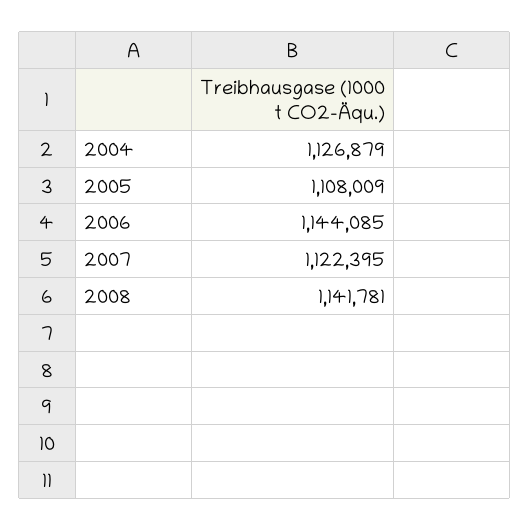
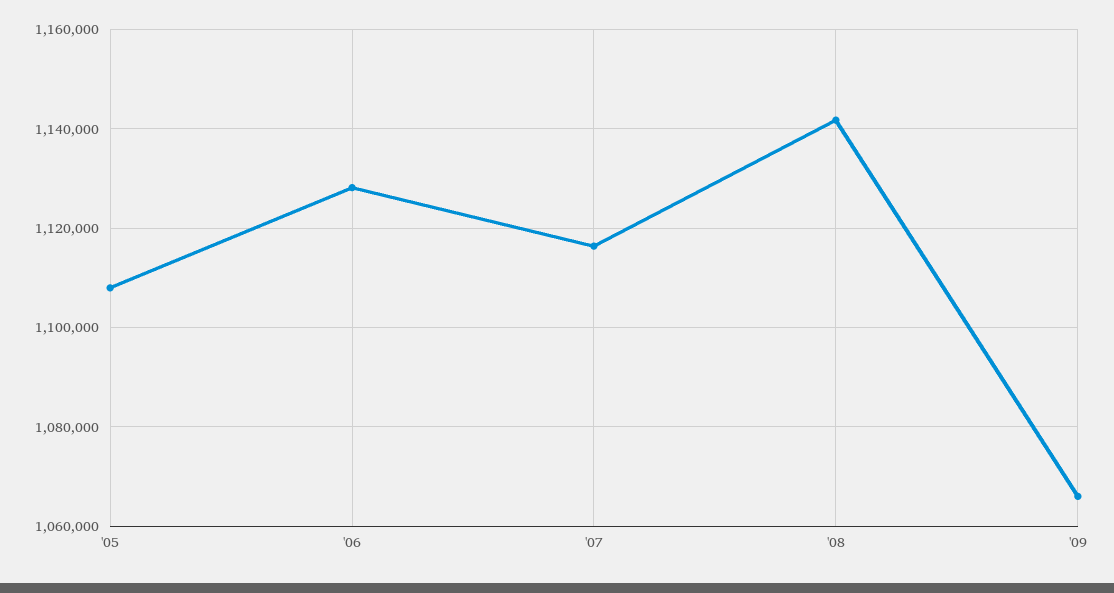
2004: 1126879 -> none
2006: 1144085 -> 1128000
2007: 1122395 -> 1116000
'09: none -> 1066000

